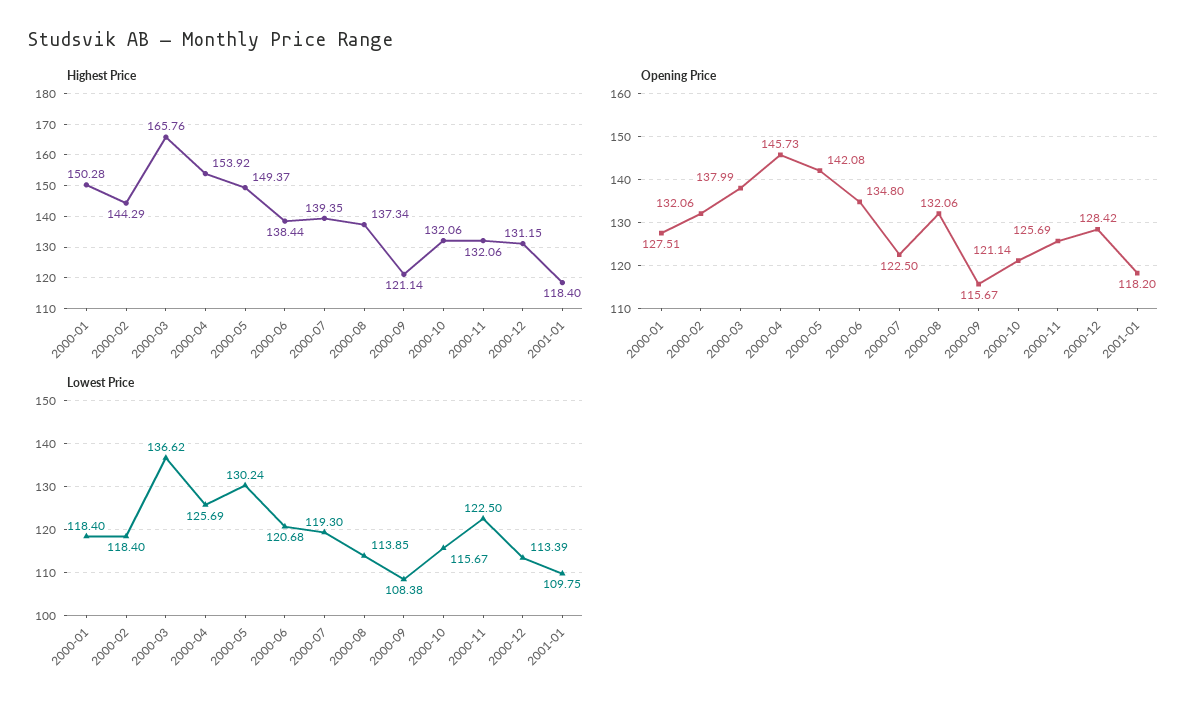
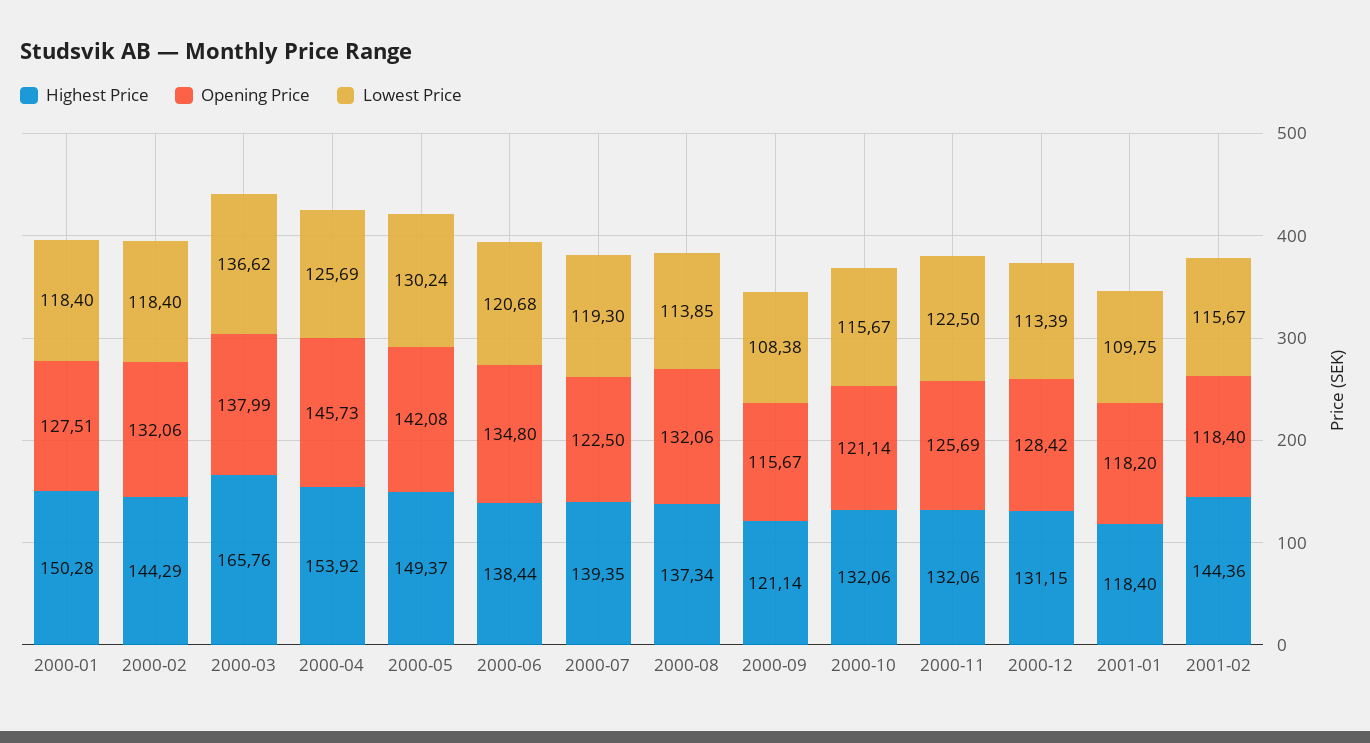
Highest Price, 2001-02: none -> 144.36
Opening Price, 2001-02: none -> 118.4
Lowest Price, 2001-02: none -> 115.67

